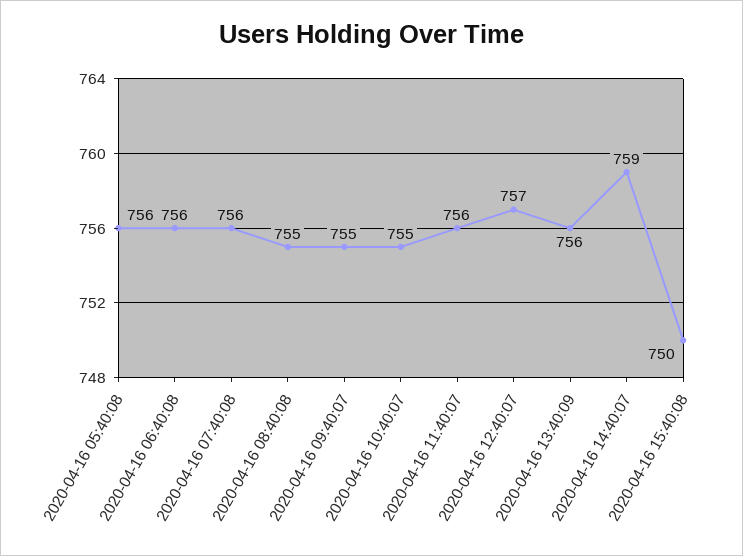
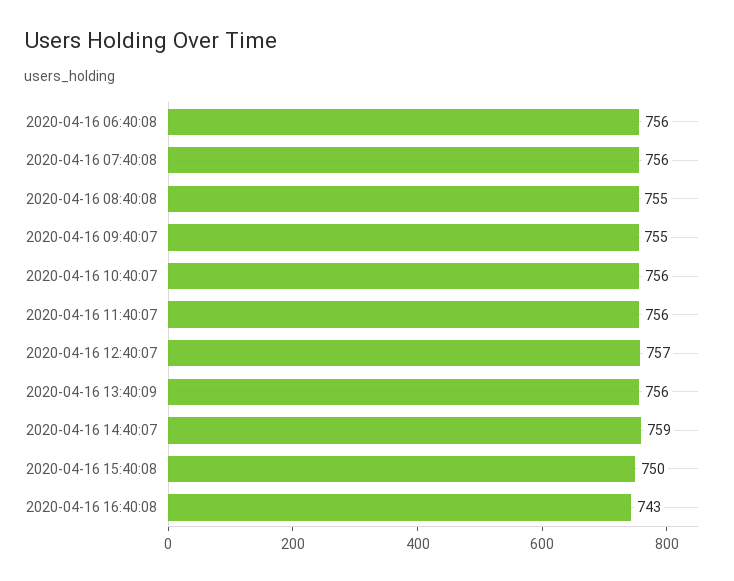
2020-04-16 05:40:08: 756 -> none
2020-04-16 10:40:07: 755 -> 756
2020-04-16 16:40:08: none -> 743

